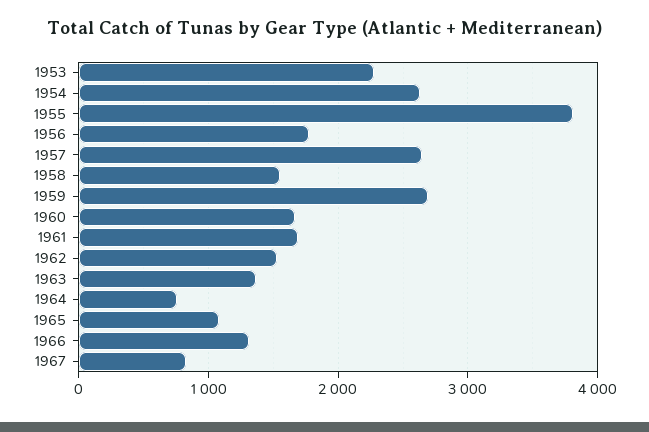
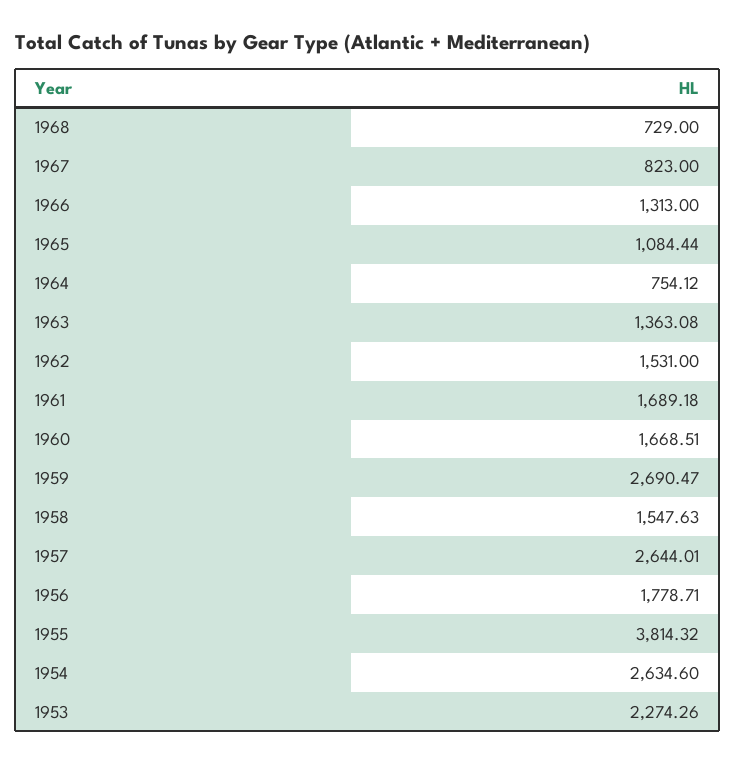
1968: none -> 729

